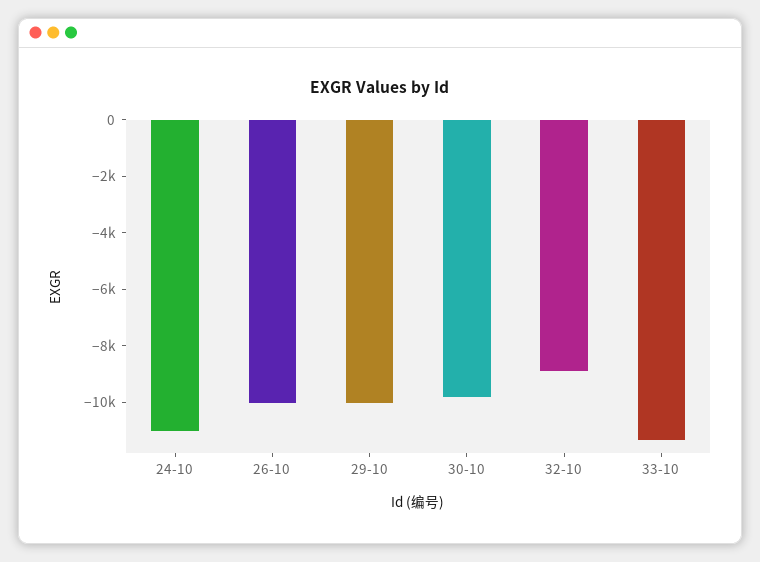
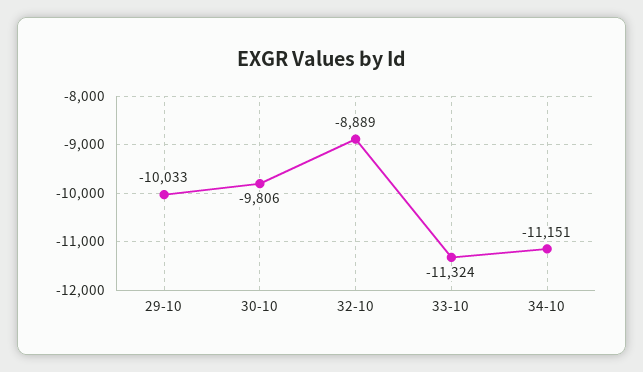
24-10: -11000 -> none
26-10: -10000 -> none
34-10: none -> -11151

